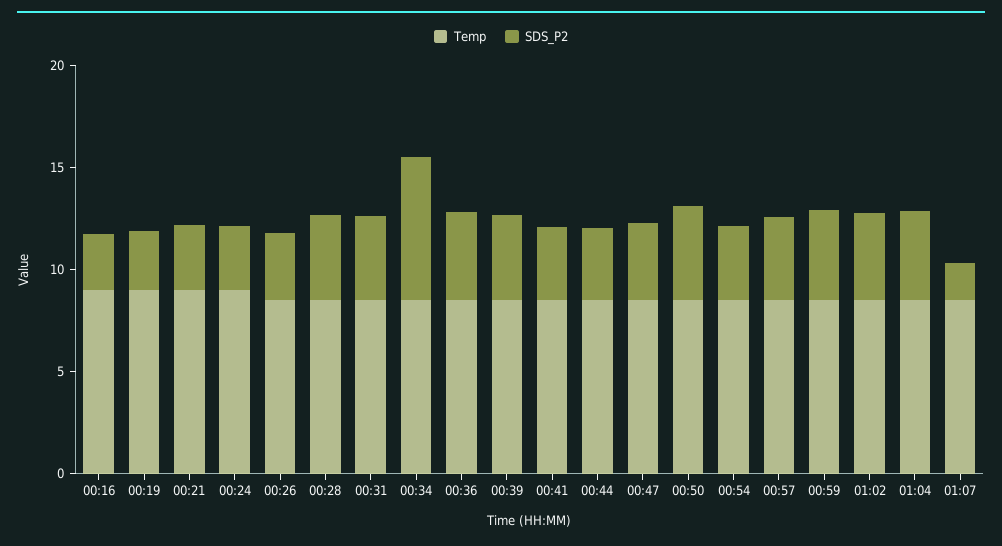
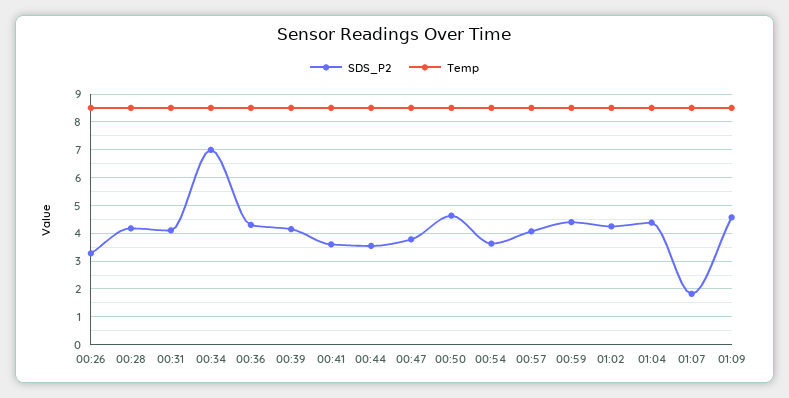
Temp, 00:16: 9 -> none
SDS_P2, 00:16: 3 -> none
Temp, 00:19: 9 -> none
SDS_P2, 00:19: 3 -> none
Temp, 00:21: 9 -> none
SDS_P2, 00:21: 3 -> none
Temp, 00:24: 9 -> none
SDS_P2, 00:24: 3 -> none
SDS_P2, 01:09: none -> 4.5
Temp, 01:09: none -> 8.5

